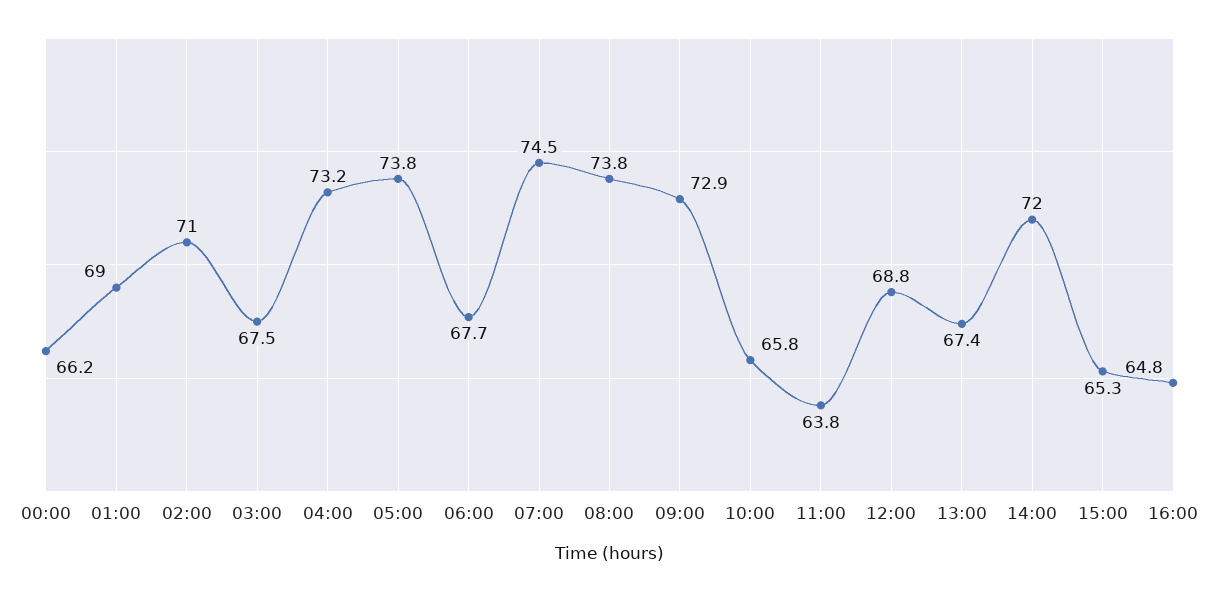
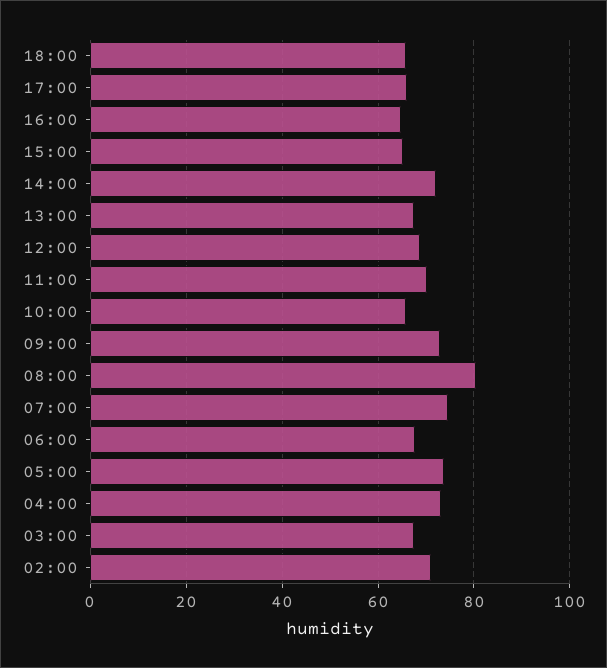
00:00: 66.2 -> none
01:00: 69 -> none
08:00: 73.8 -> 80
11:00: 63.8 -> 70
18:00: none -> 66
17:00: none -> 66

